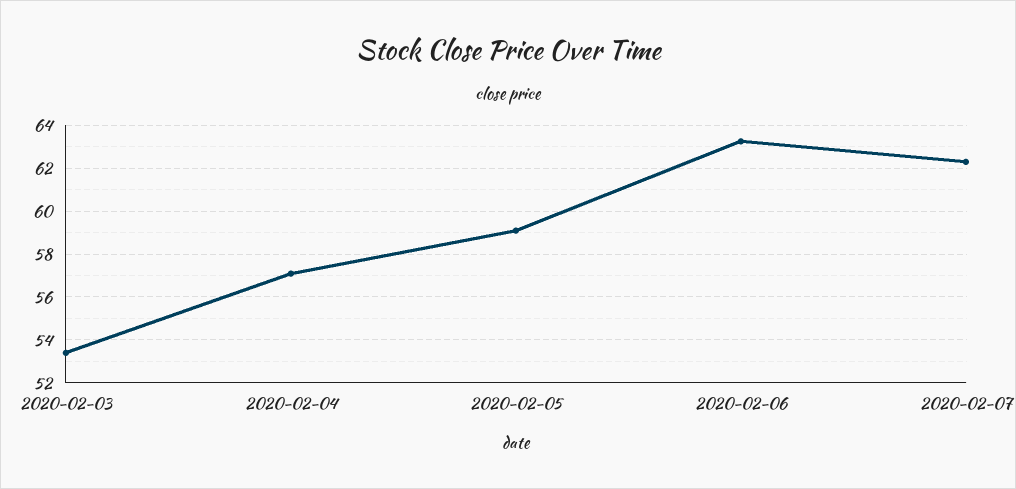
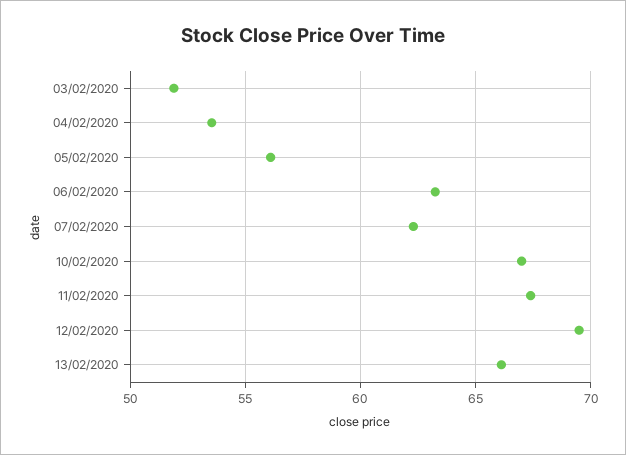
2020-02-03: 53.5 -> 52
2020-02-04: 57 -> 53.5
2020-02-05: 59 -> 56
10/02/2020: none -> 67
11/02/2020: none -> 67.5
12/02/2020: none -> 69.5
13/02/2020: none -> 66

